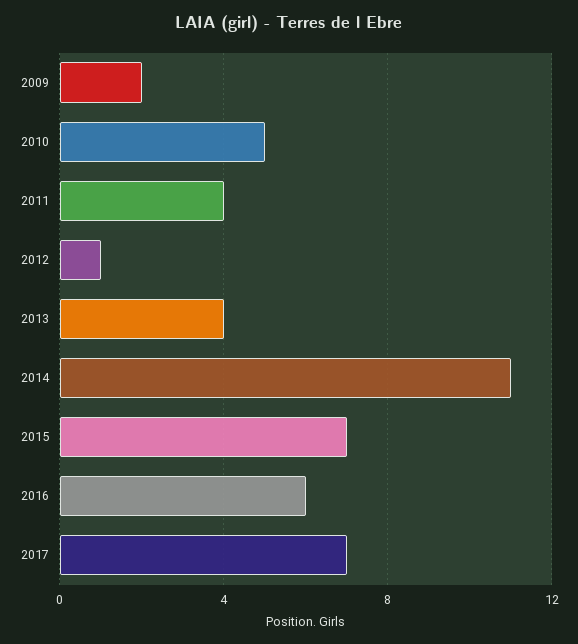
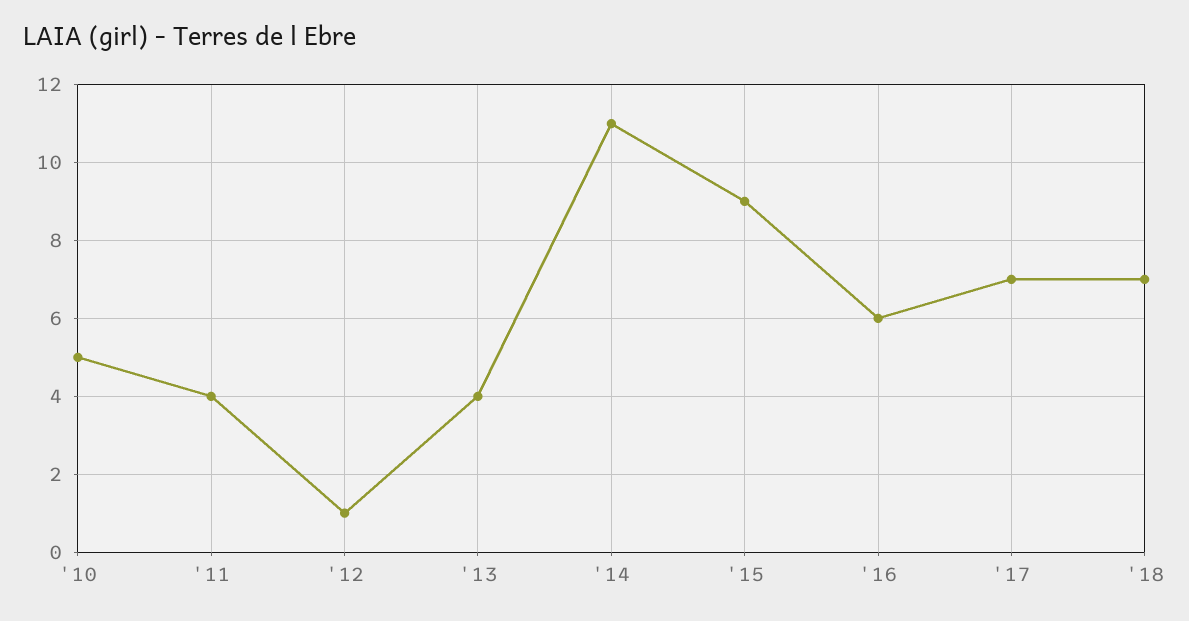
2009: 2 -> none
2015: 7 -> 9
'18: none -> 7

